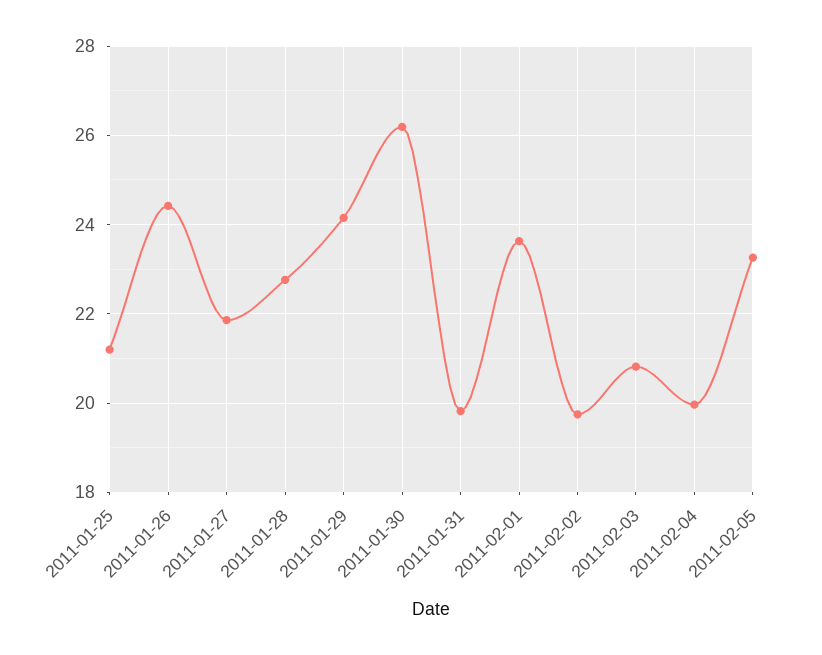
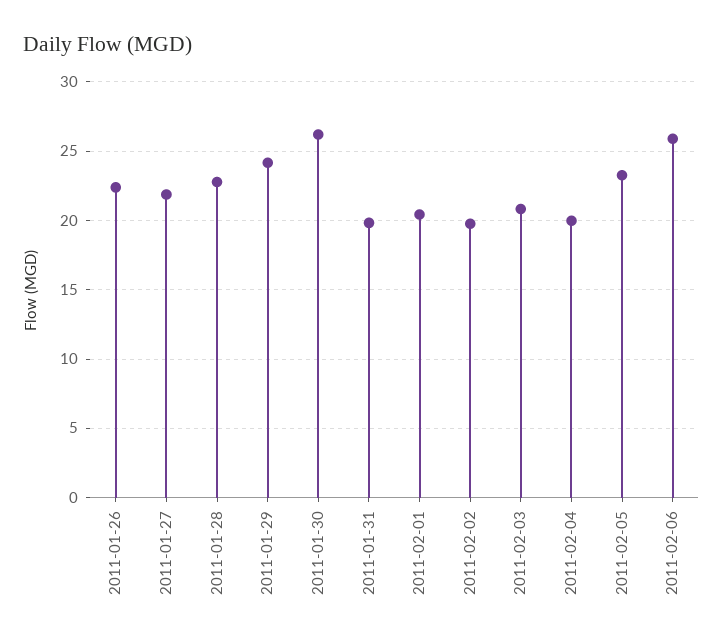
2011-01-25: 21.2 -> none
2011-01-26: 24.4 -> 22.5
2011-02-01: 23.6 -> 20.5
2011-02-06: none -> 26

